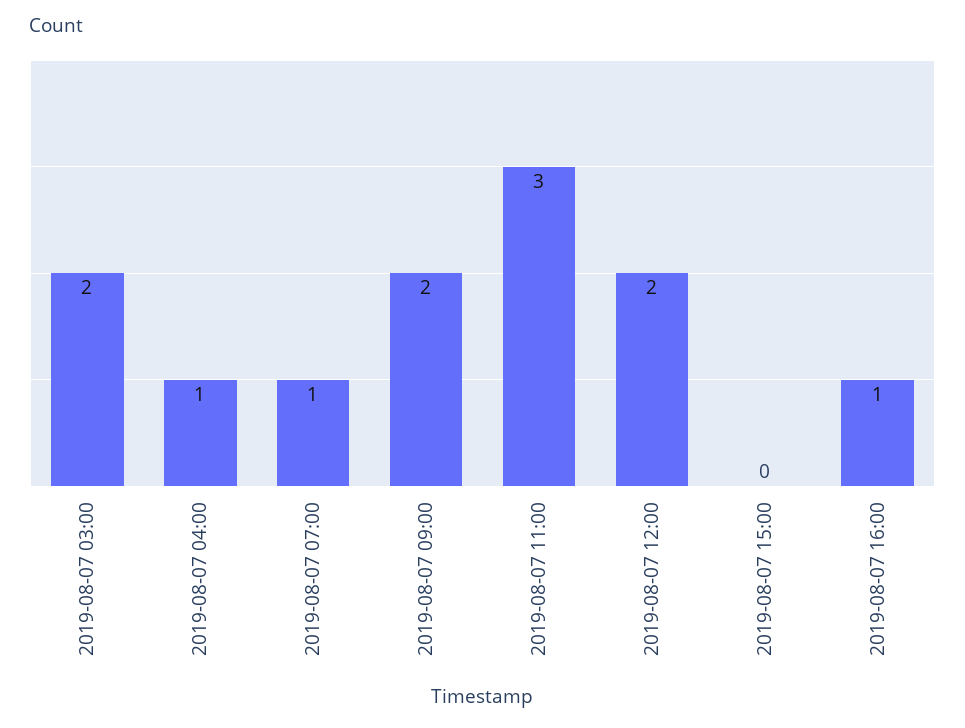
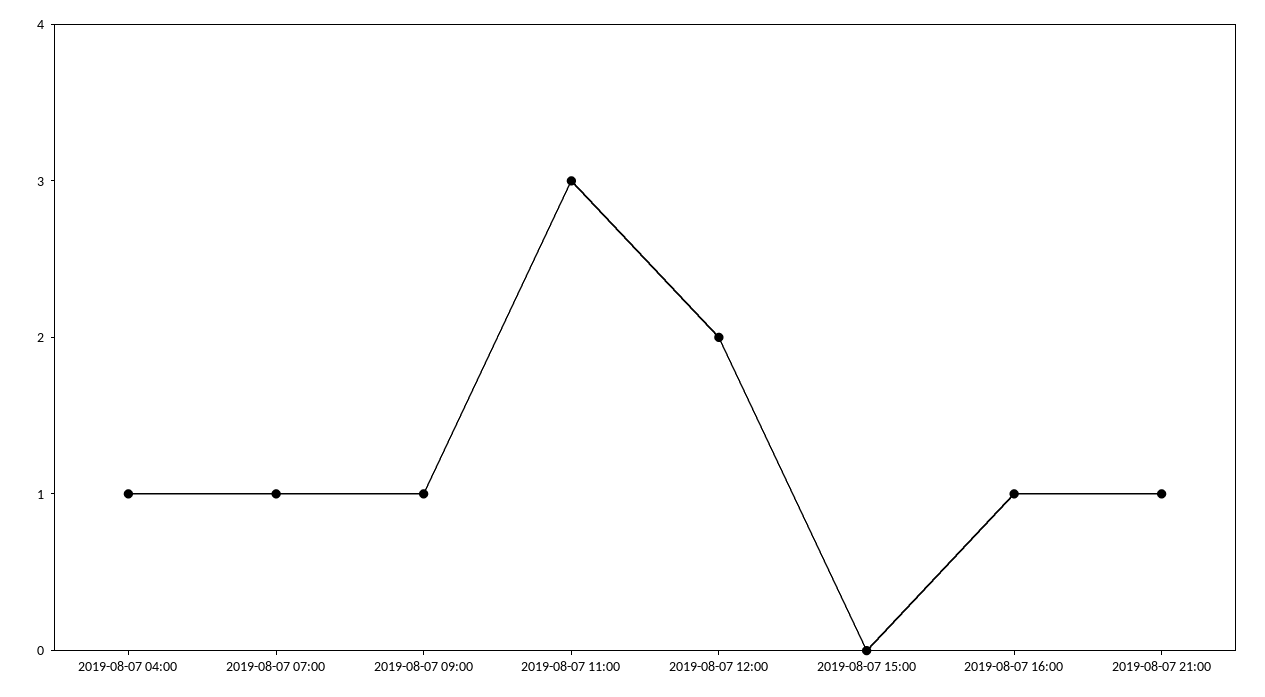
2019-08-07 03:00: 2 -> none
2019-08-07 09:00: 2 -> 1
2019-08-07 21:00: none -> 1

